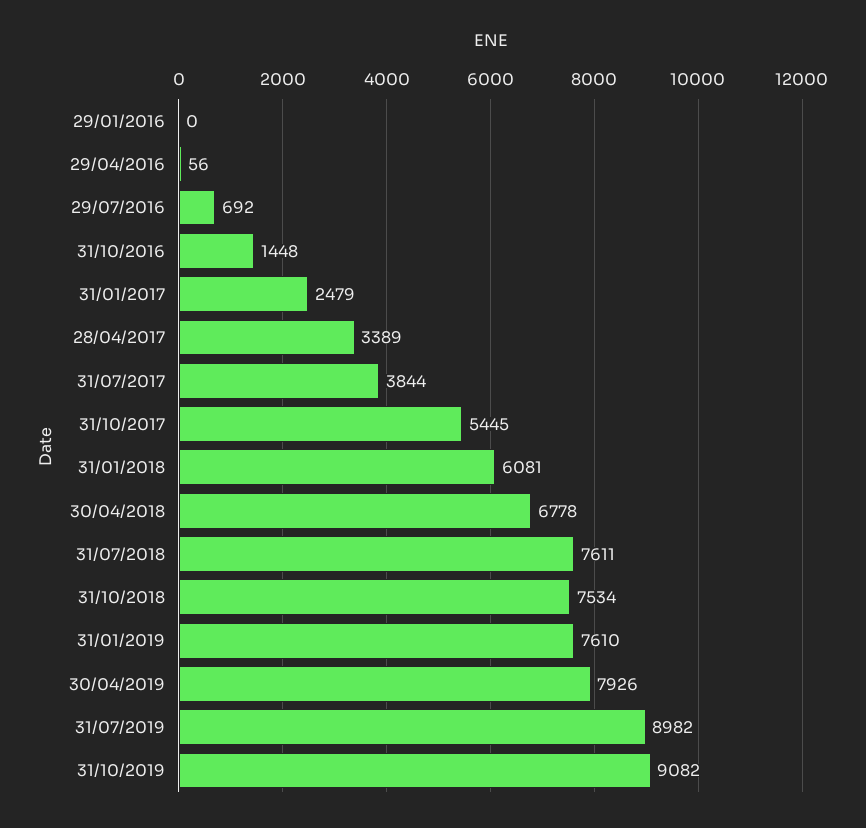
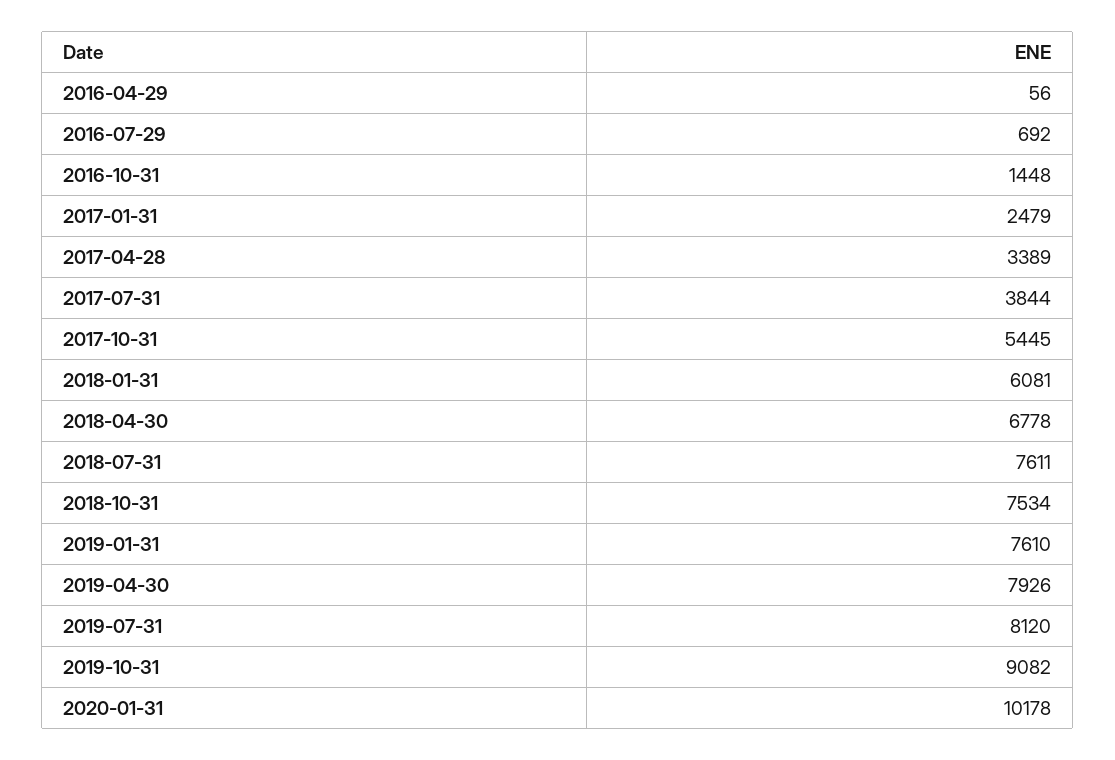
29/01/2016: 0 -> none
31/07/2019: 8982 -> 8120
2020-01-31: none -> 10178

